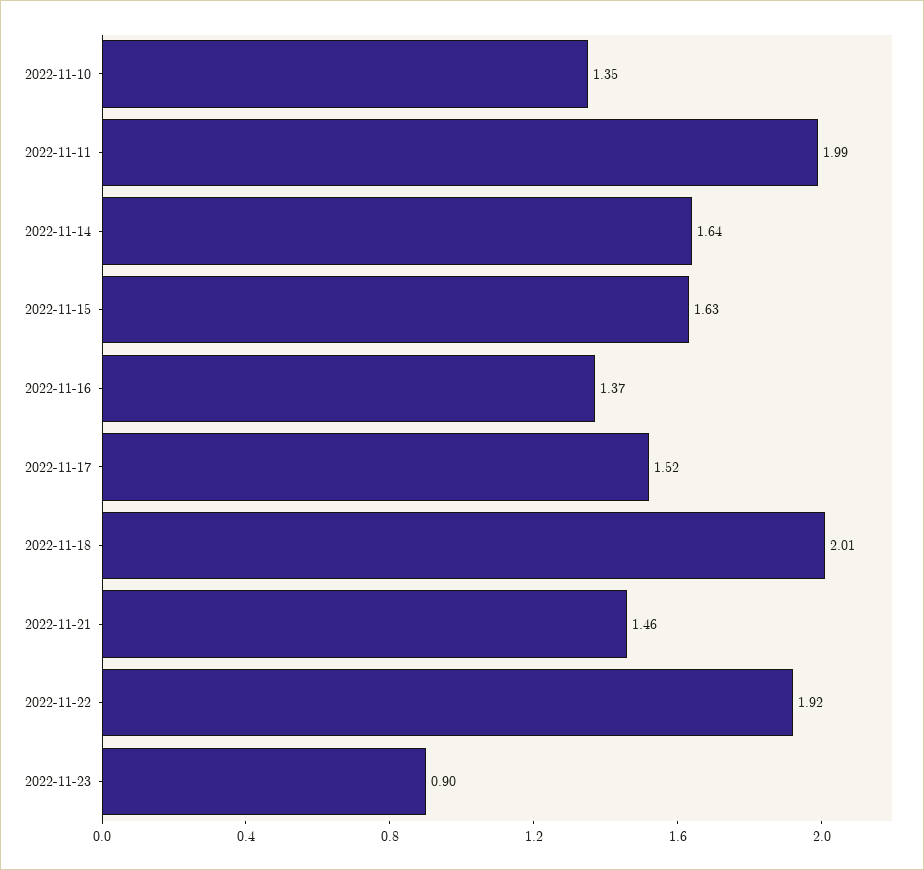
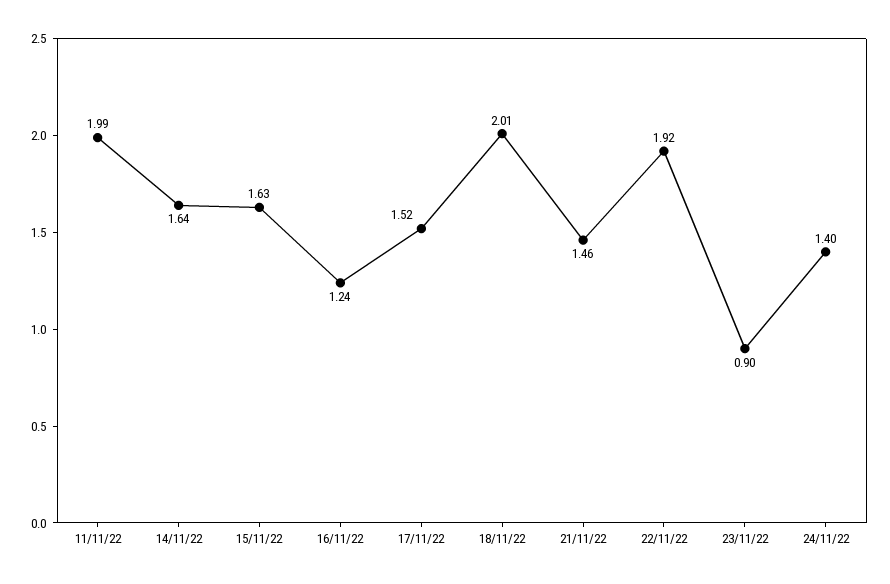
2022-11-10: 1.35 -> none
2022-11-16: 1.37 -> 1.24
24/11/22: none -> 1.4

